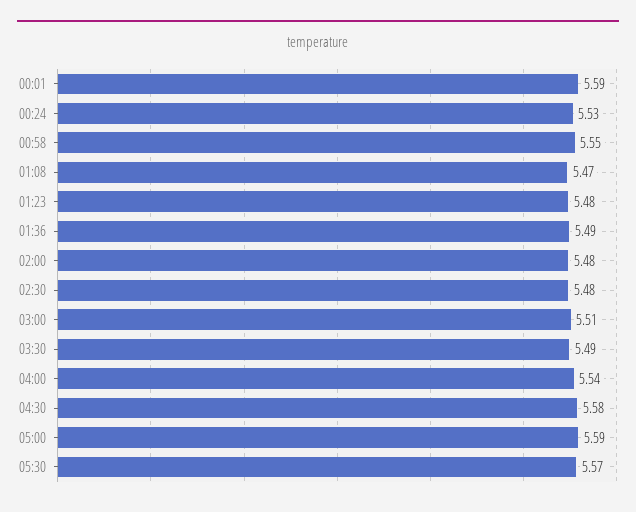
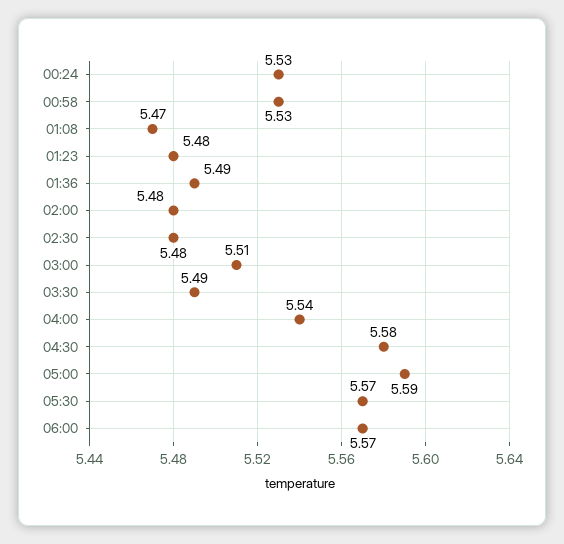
00:01: 5.59 -> none
00:58: 5.55 -> 5.53
06:00: none -> 5.57

